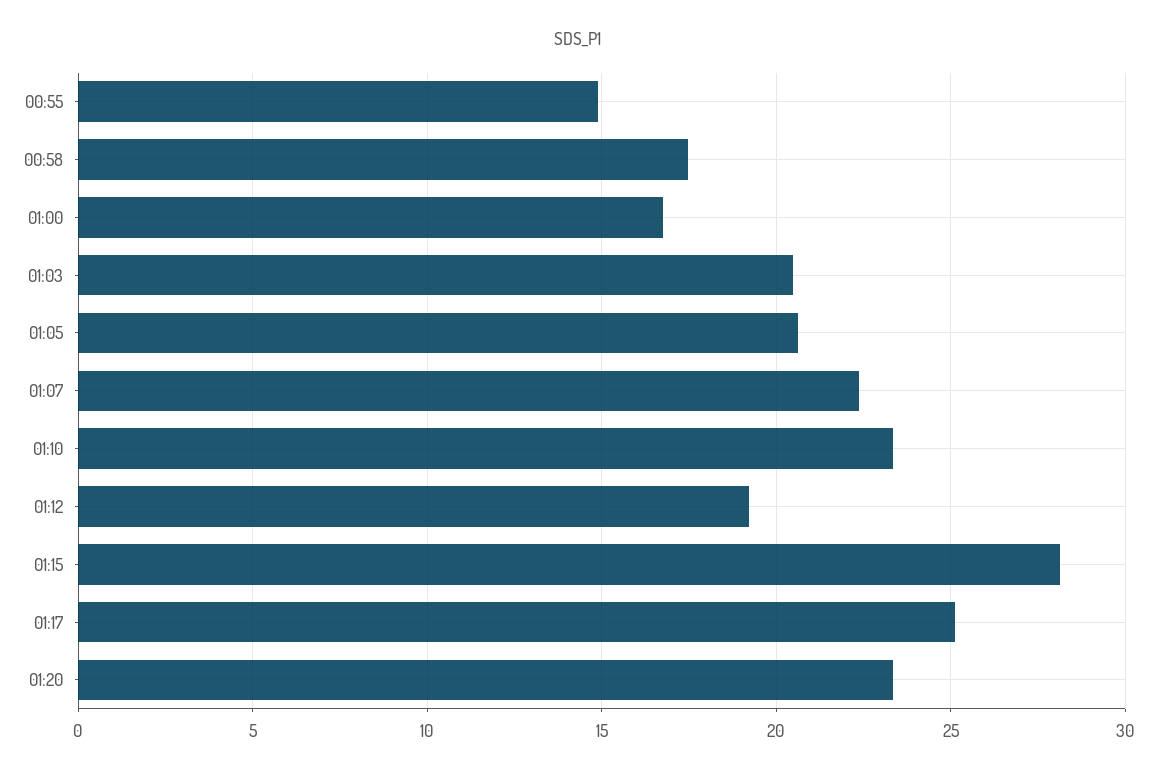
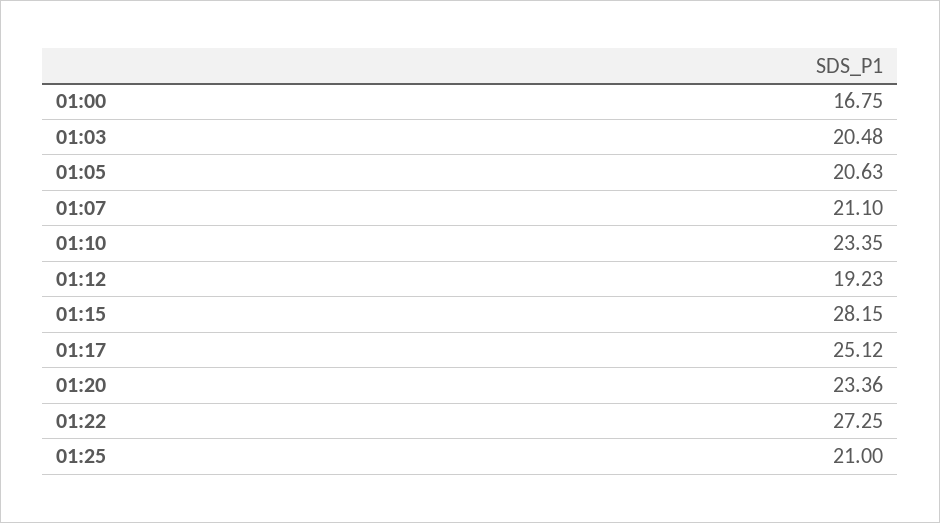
00:55: 15 -> none
00:58: 17.5 -> none
01:07: 22.5 -> 21.1
01:22: none -> 27.25
01:25: none -> 21

